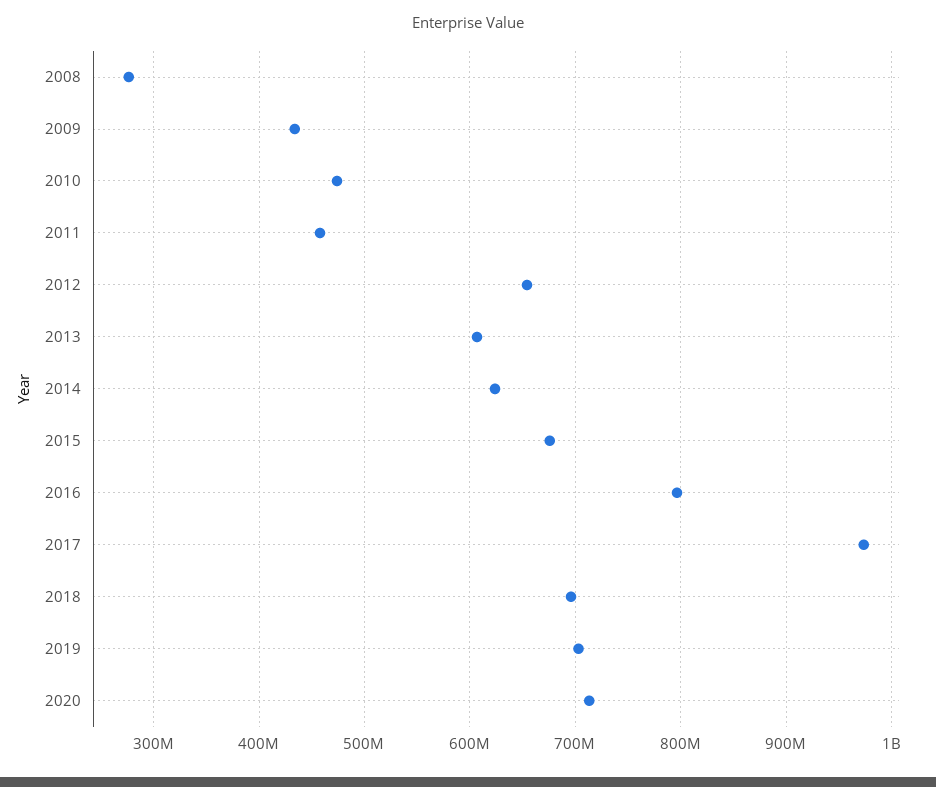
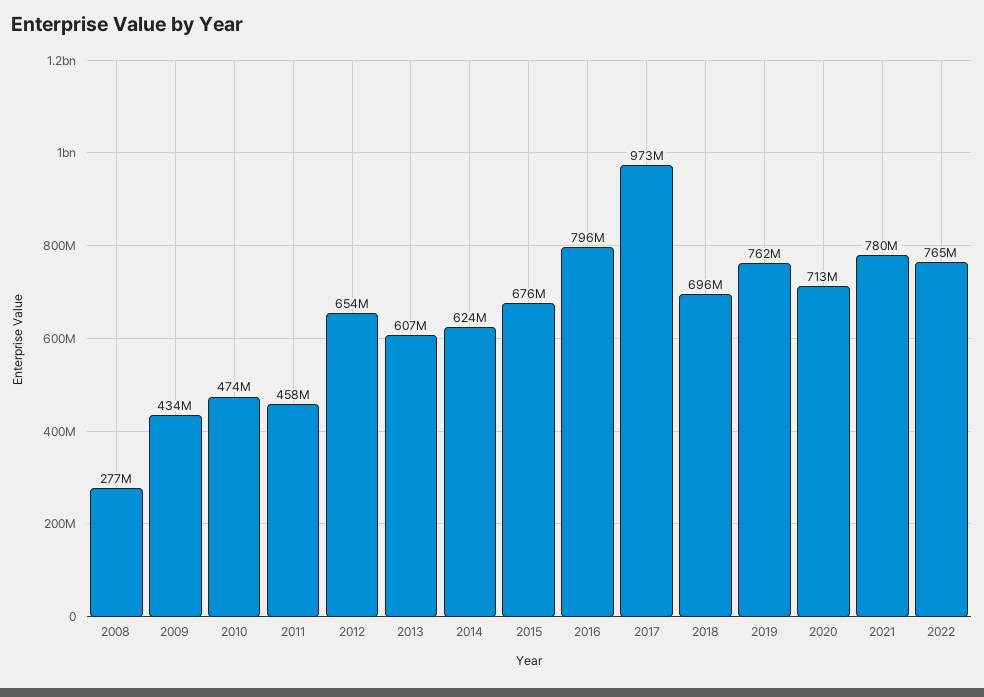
2019: 700000000 -> 762000000
2021: none -> 780000000
2022: none -> 765000000

